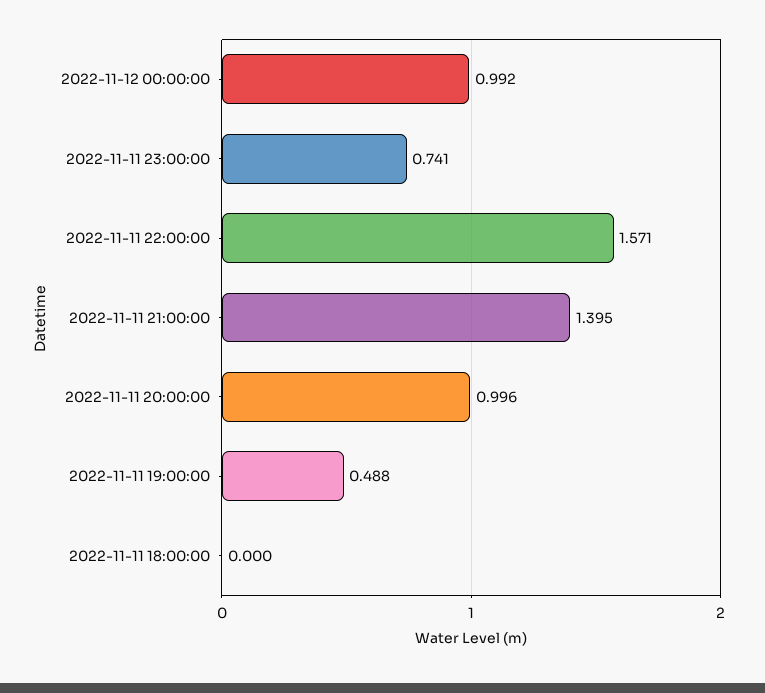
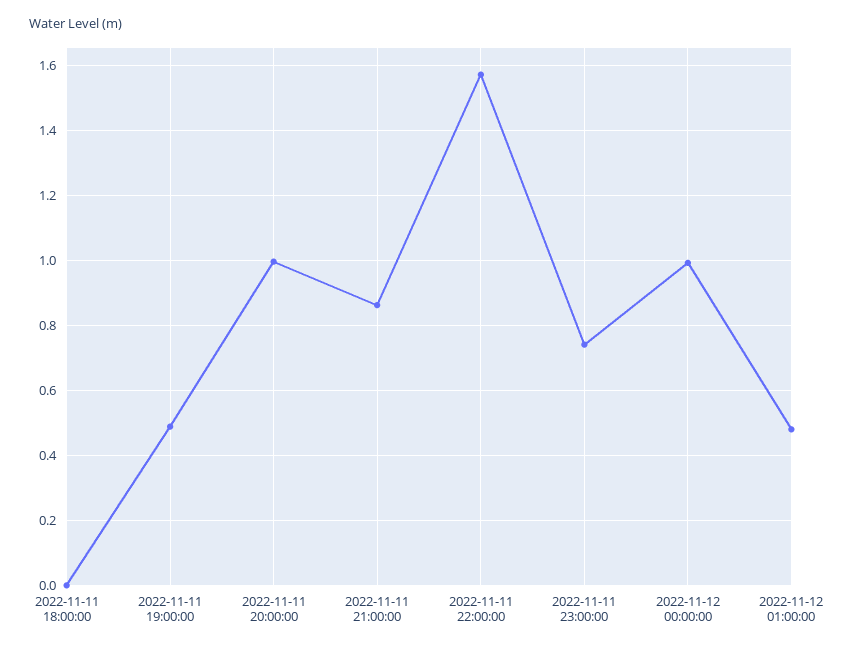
2022-11-11 21:00:00: 1.395 -> 0.86
2022-11-12 01:00:00: none -> 0.48

